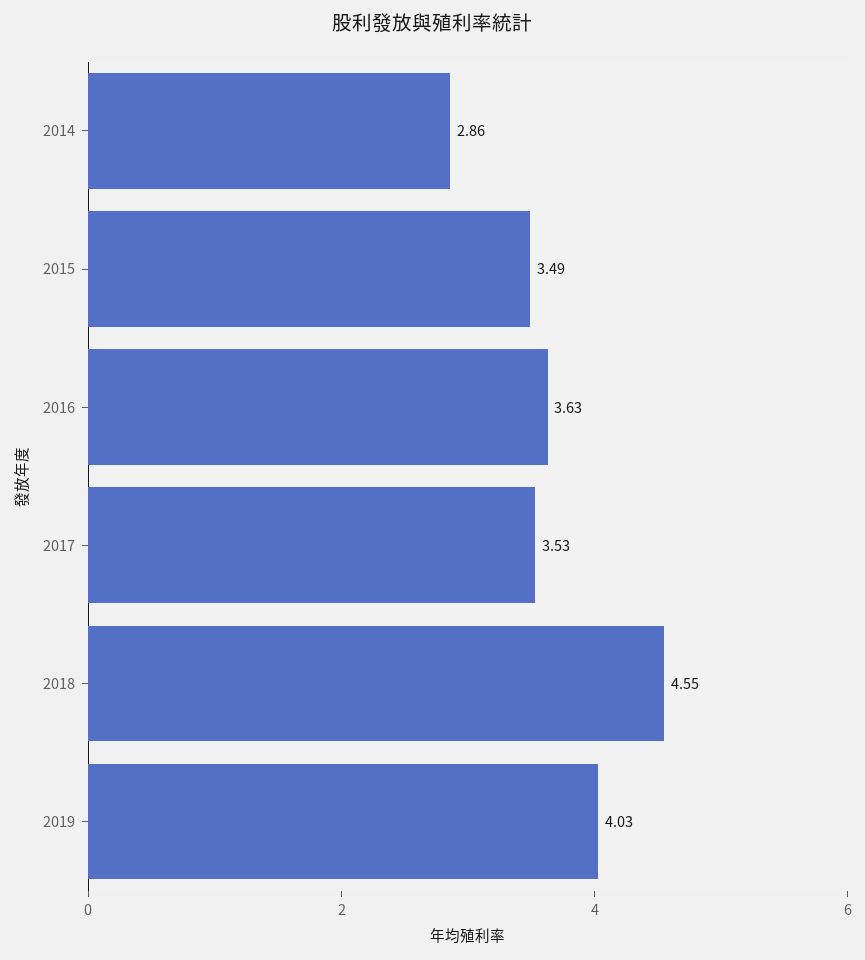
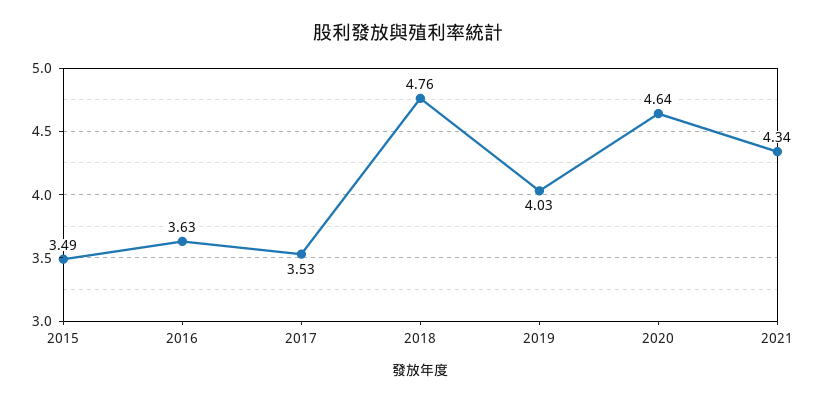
2014: 2.86 -> none
2018: 4.55 -> 4.76
2020: none -> 4.64
2021: none -> 4.34

